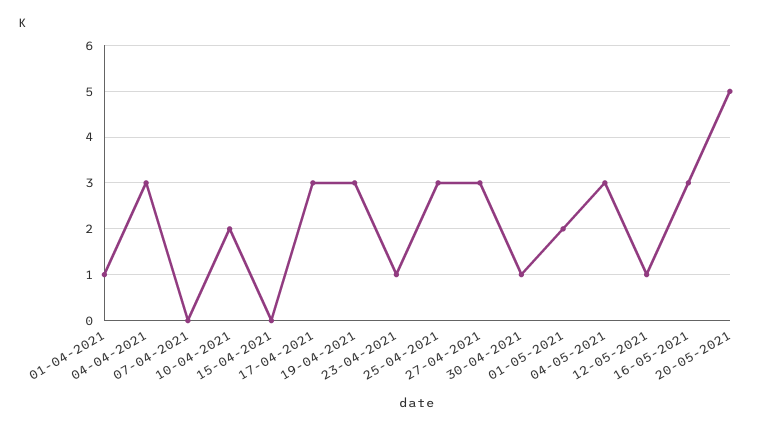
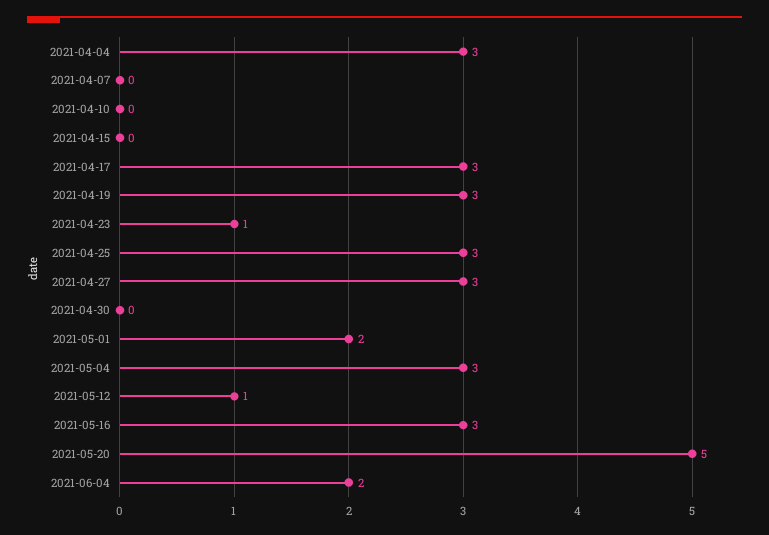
01-04-2021: 1 -> none
10-04-2021: 2 -> 0
30-04-2021: 1 -> 0
2021-06-04: none -> 2

